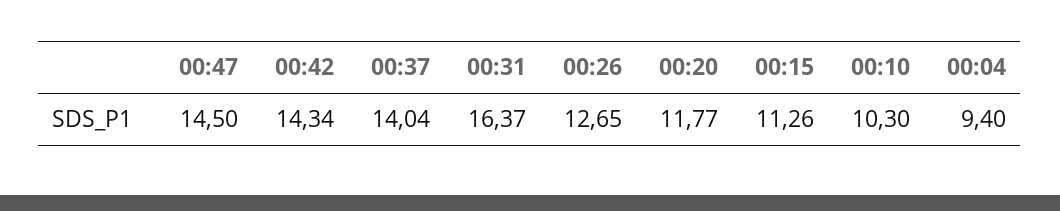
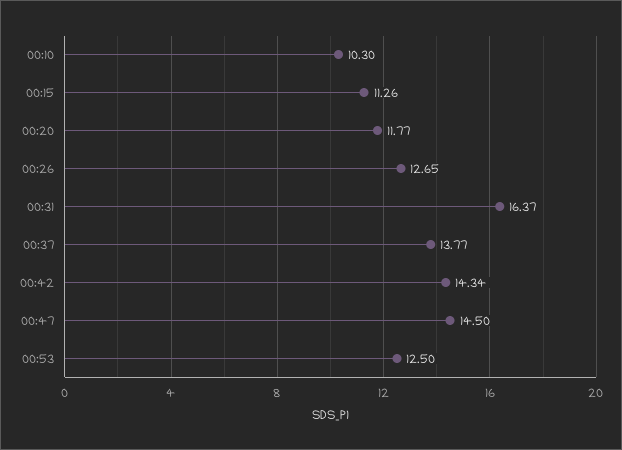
00:37: 14.04 -> 13.77
00:04: 9.4 -> none
00:53: none -> 12.5

